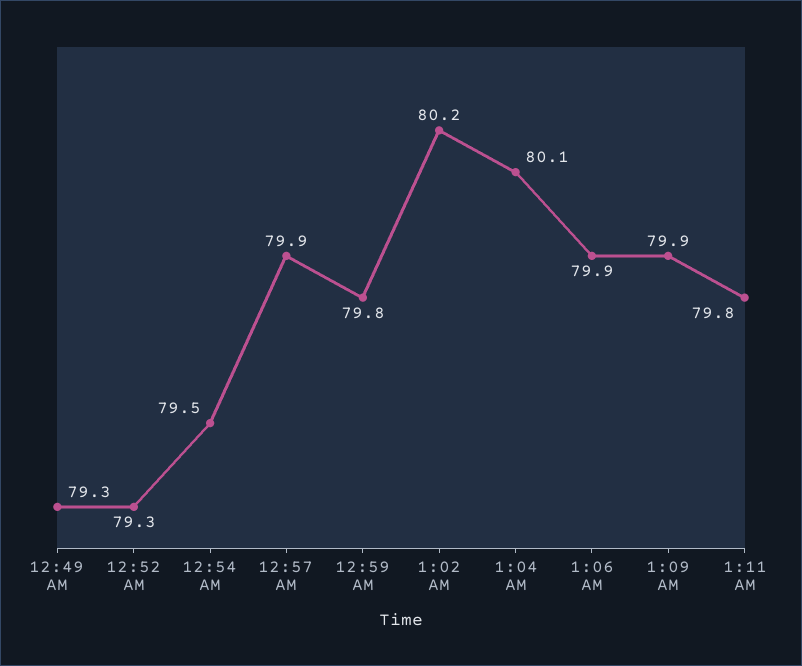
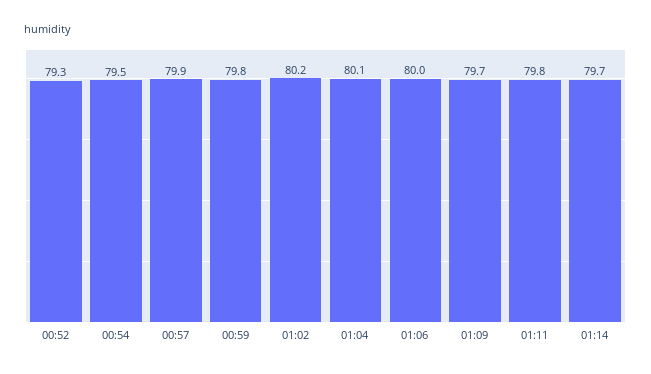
12:49 AM: 79.3 -> none
1:06 AM: 79.9 -> 80
1:09 AM: 79.9 -> 79.7
01:14: none -> 79.7

